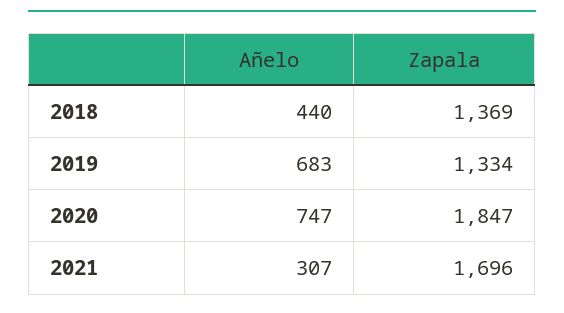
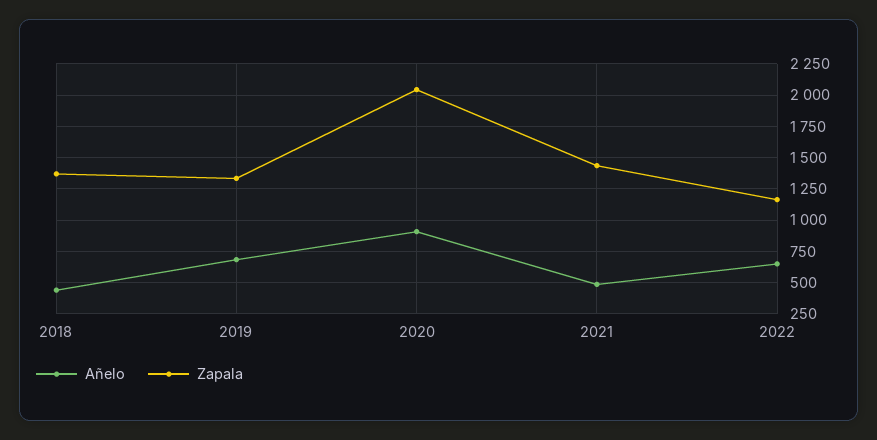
Añelo, 2020: 747 -> 900
Zapala, 2020: 1847 -> 2050
Añelo, 2021: 307 -> 500
Zapala, 2021: 1696 -> 1450
Añelo, 2022: none -> 650
Zapala, 2022: none -> 1150

